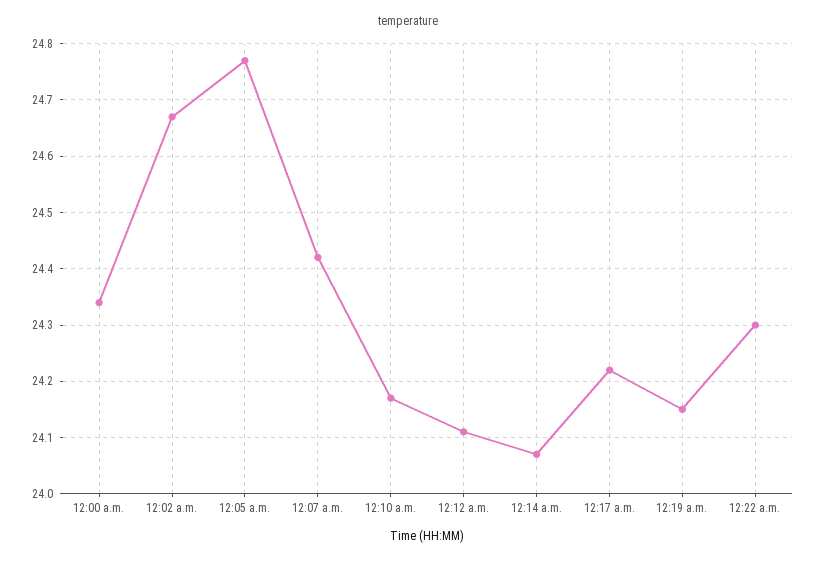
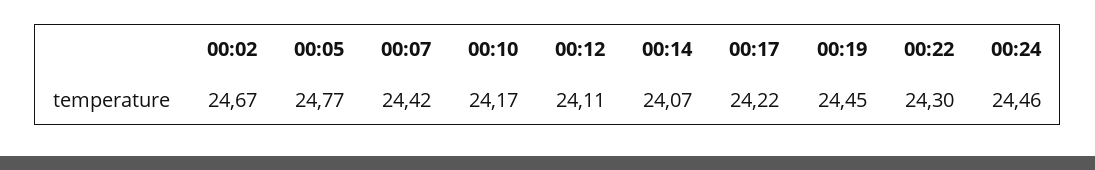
12:00 a.m.: 24.35 -> none
12:19 a.m.: 24.15 -> 24.45
00:24: none -> 24.46

